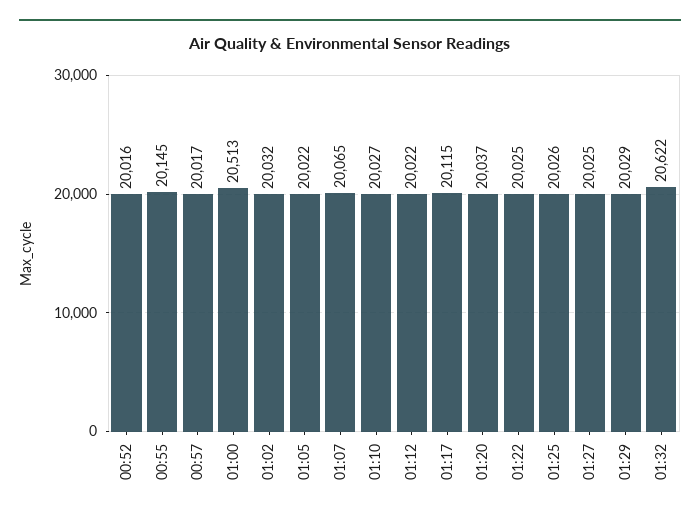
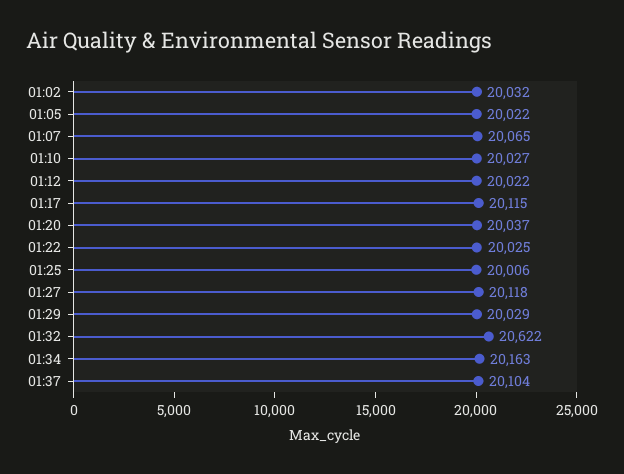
00:52: 20016 -> none
00:55: 20145 -> none
00:57: 20017 -> none
01:00: 20513 -> none
01:25: 20026 -> 20006
01:27: 20025 -> 20118
01:34: none -> 20163
01:37: none -> 20104

